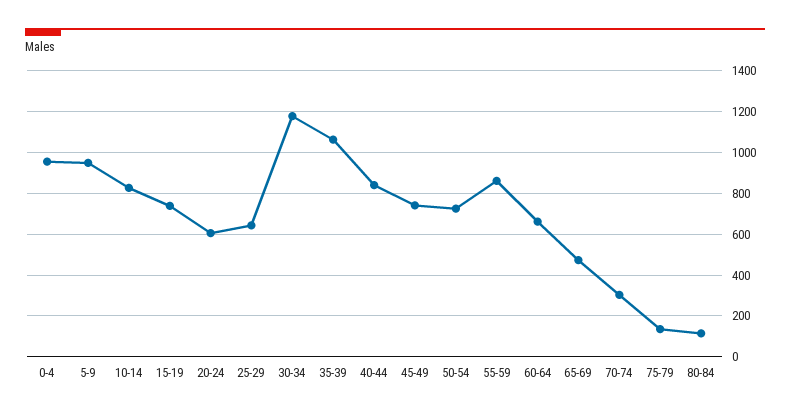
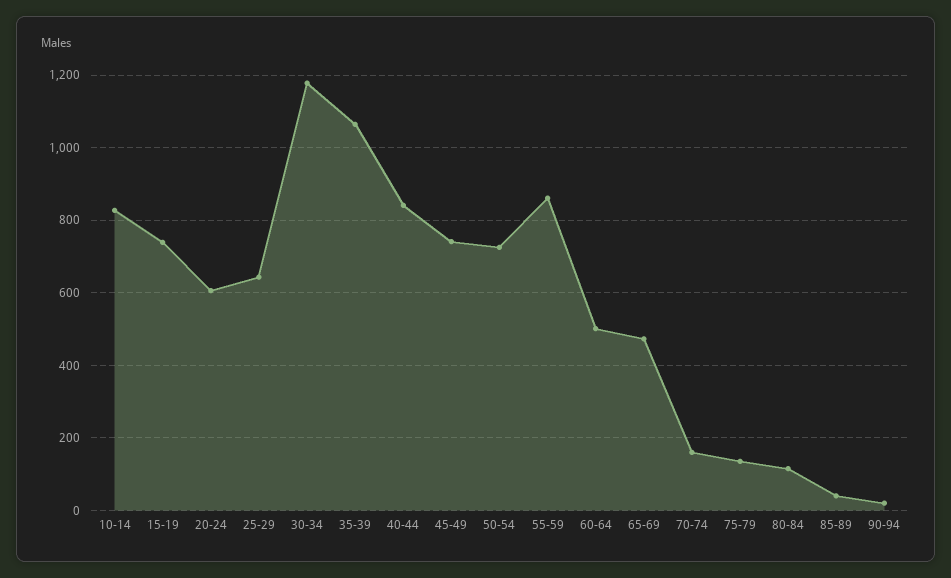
0-4: 950 -> none
5-9: 950 -> none
60-64: 650 -> 500
70-74: 300 -> 160
85-89: none -> 40
90-94: none -> 20

